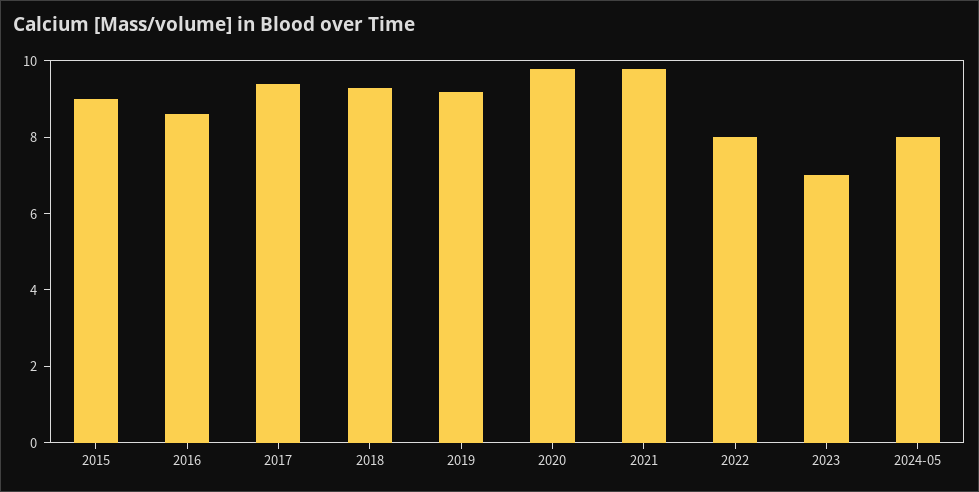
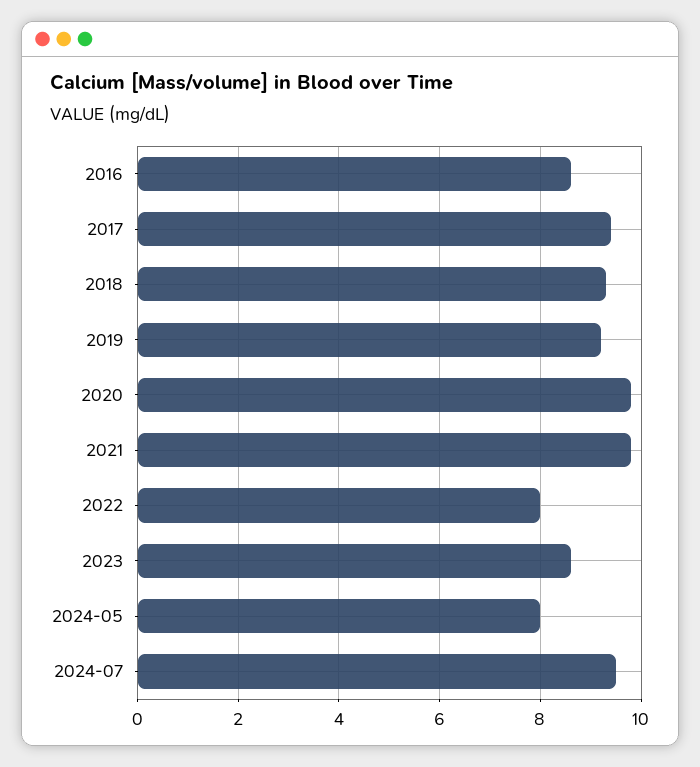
2015: 9 -> none
2023: 7 -> 8.5
2024-07: none -> 9.5

